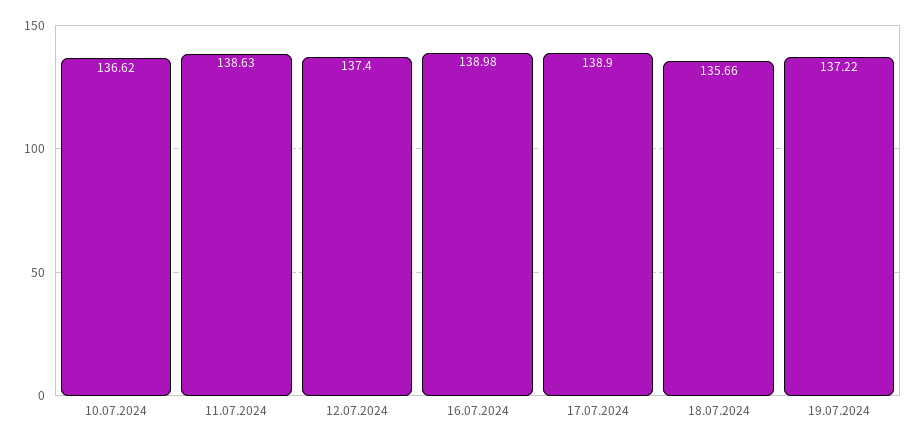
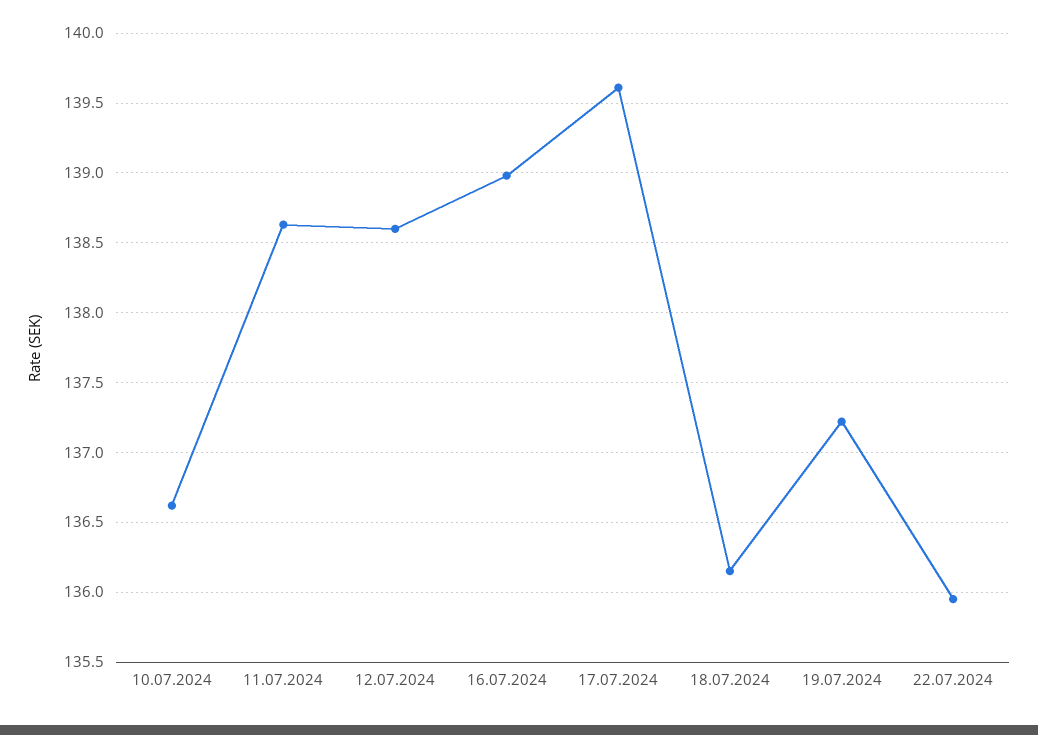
12.07.2024: 137.4 -> 138.6
17.07.2024: 138.9 -> 139.6
18.07.2024: 135.66 -> 136.15
22.07.2024: none -> 135.95

